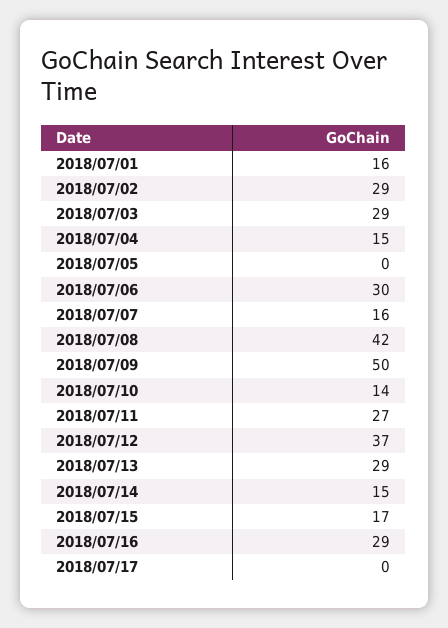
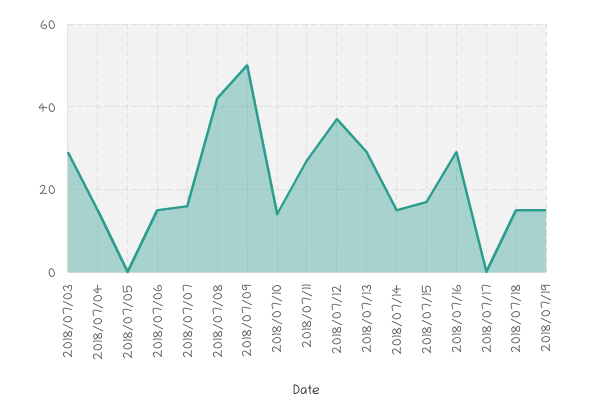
2018/07/01: 16 -> none
2018/07/02: 29 -> none
2018/07/06: 30 -> 15
2018/07/18: none -> 15
2018/07/19: none -> 15

